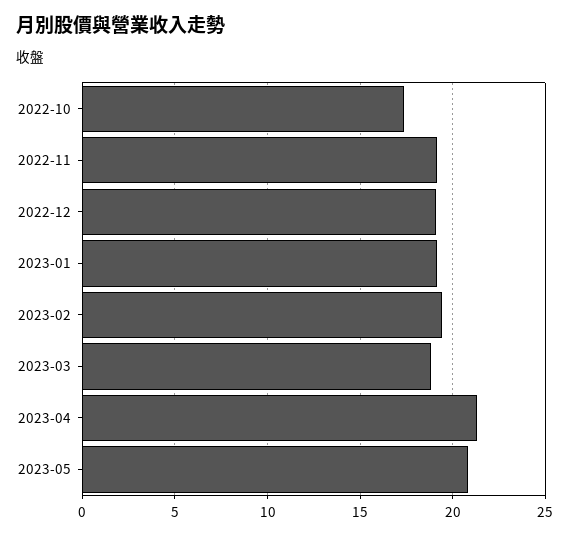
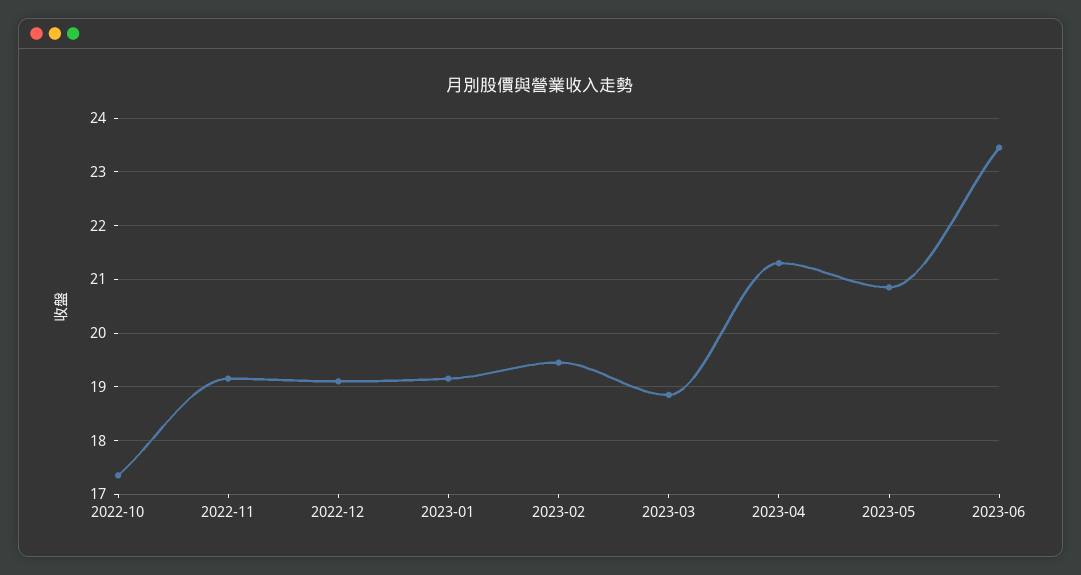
2023-06: none -> 23.4

